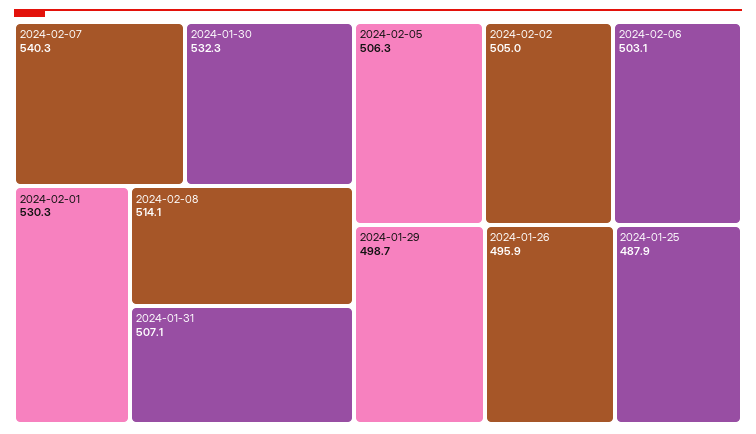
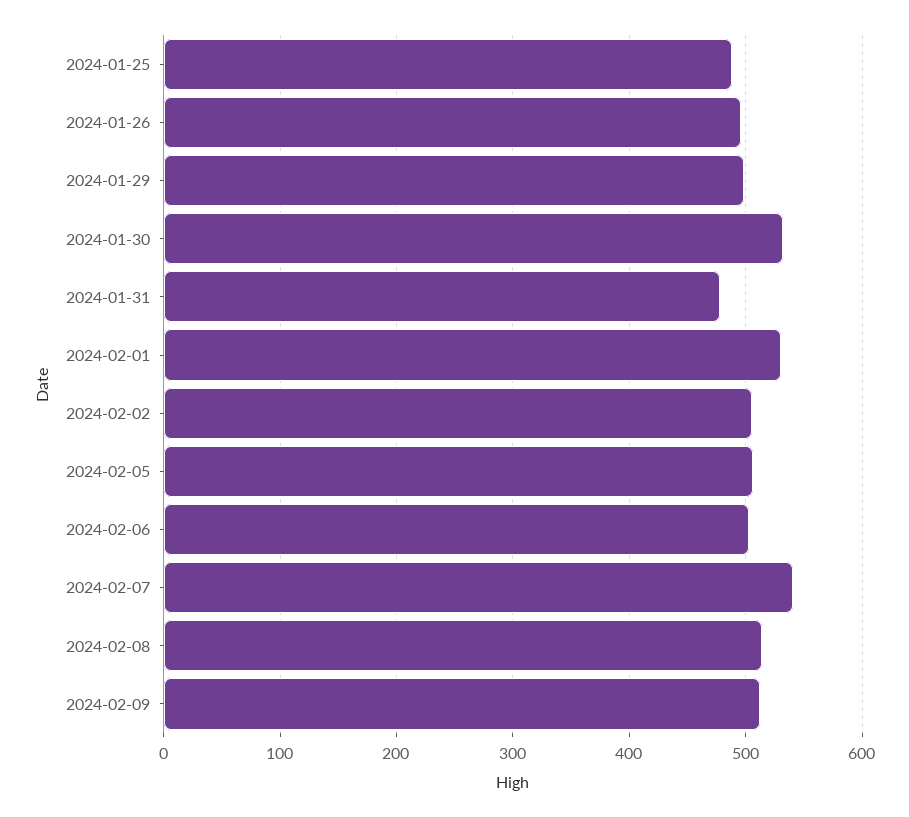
2024-01-31: 507.1 -> 480
2024-02-09: none -> 510

